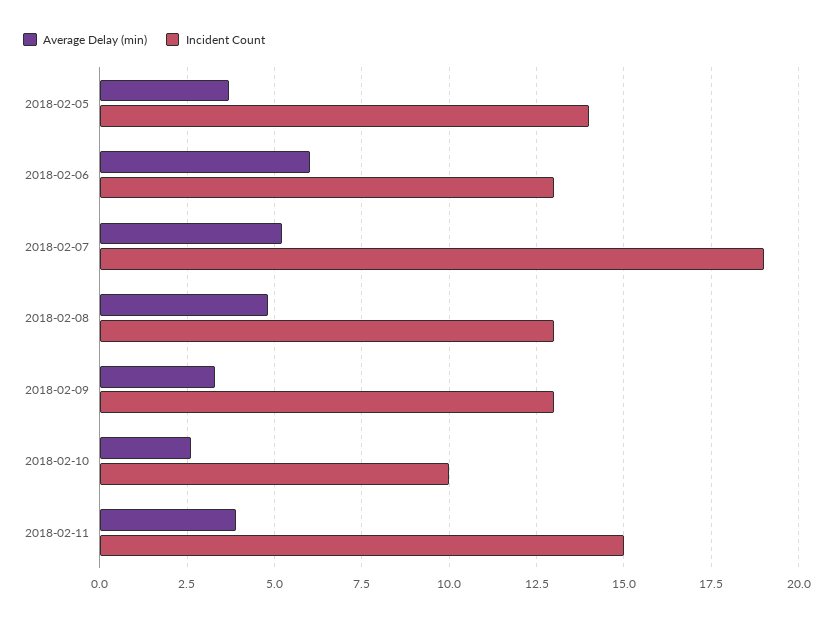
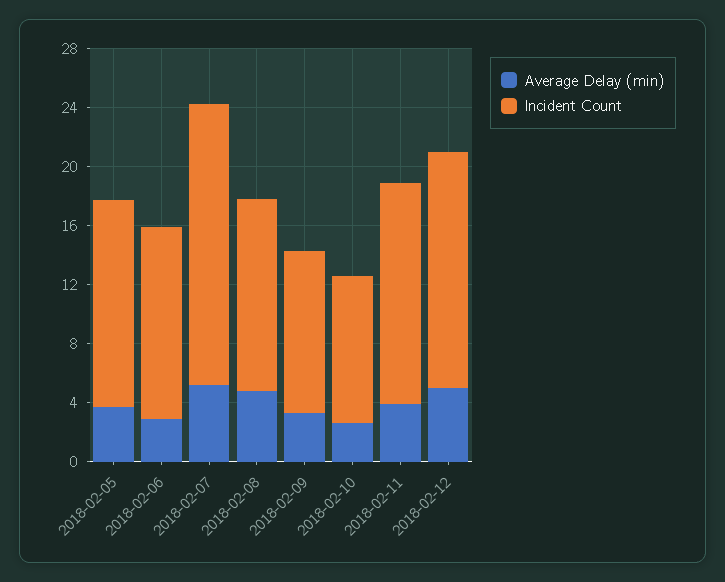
Average Delay (min), 2018-02-06: 6 -> 3
Incident Count, 2018-02-09: 13 -> 11
Average Delay (min), 2018-02-12: none -> 5
Incident Count, 2018-02-12: none -> 16

